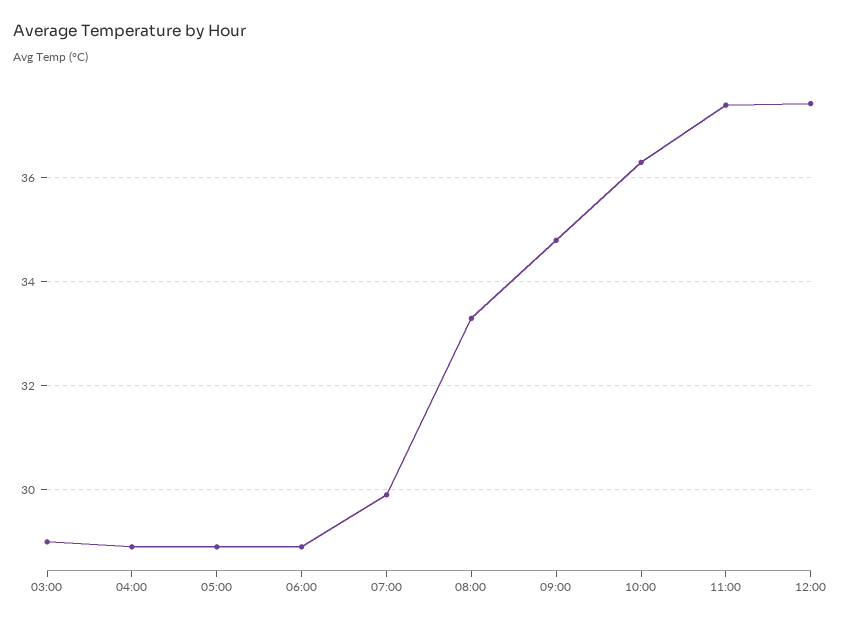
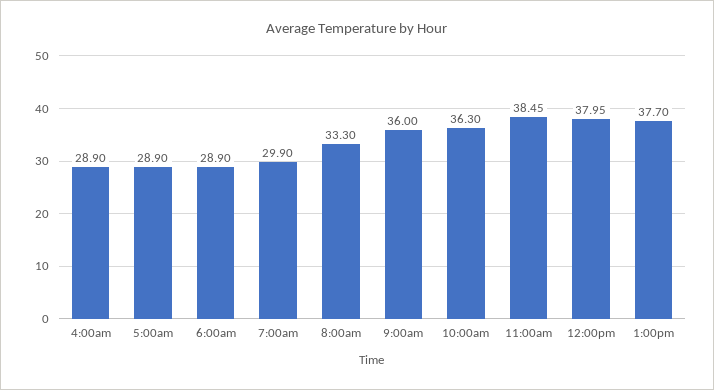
03:00: 29 -> none
09:00: 34.8 -> 36
11:00: 37.4 -> 38.45
12:00: 37.4 -> 37.95
1:00pm: none -> 37.7

